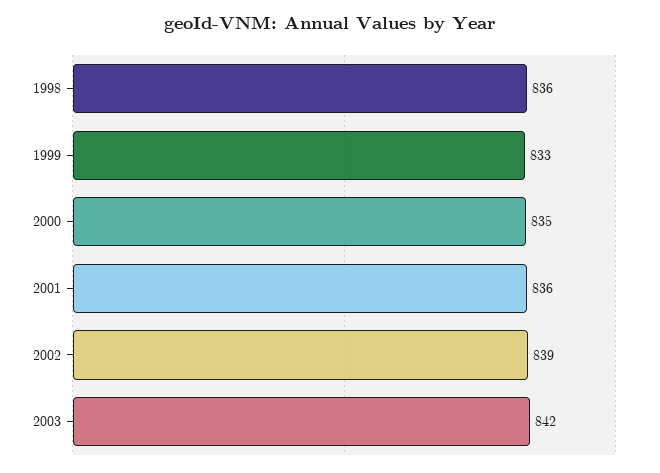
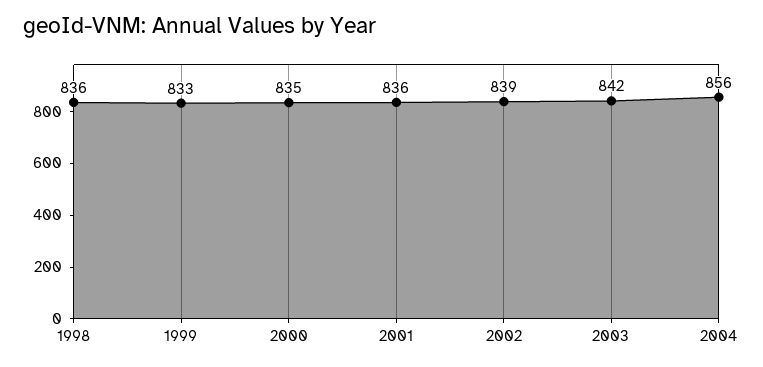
2004: none -> 856

